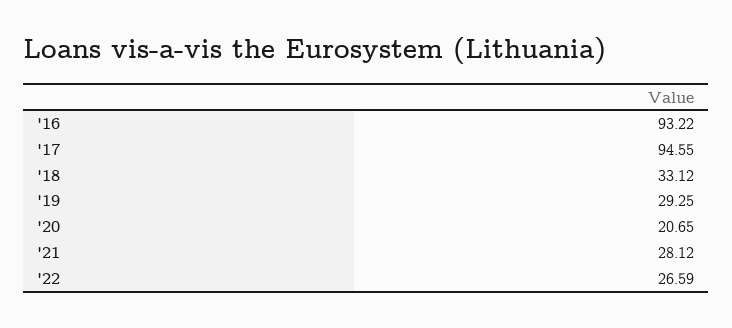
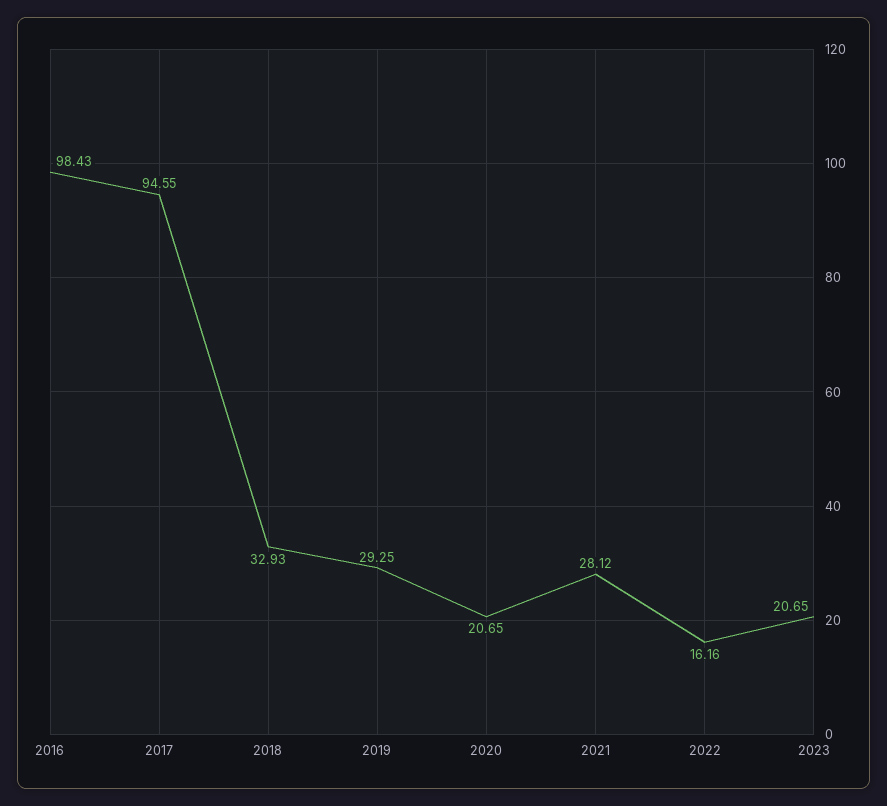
'16: 93.22 -> 98.43
'18: 33.12 -> 32.93
'22: 26.59 -> 16.16
2023: none -> 20.65

